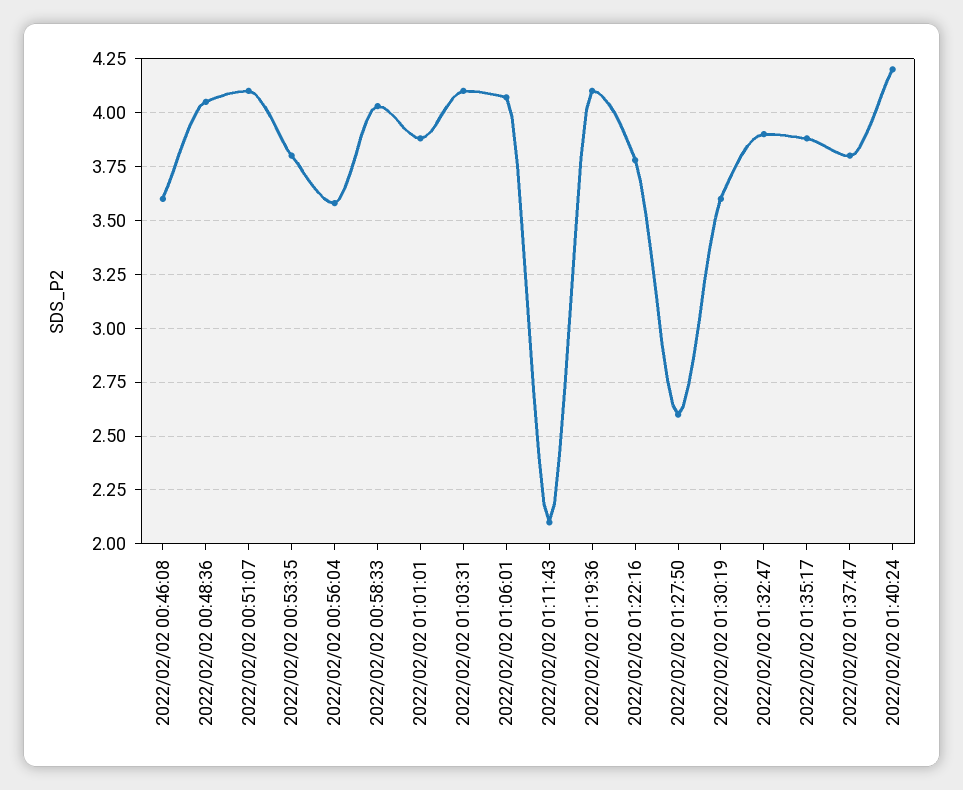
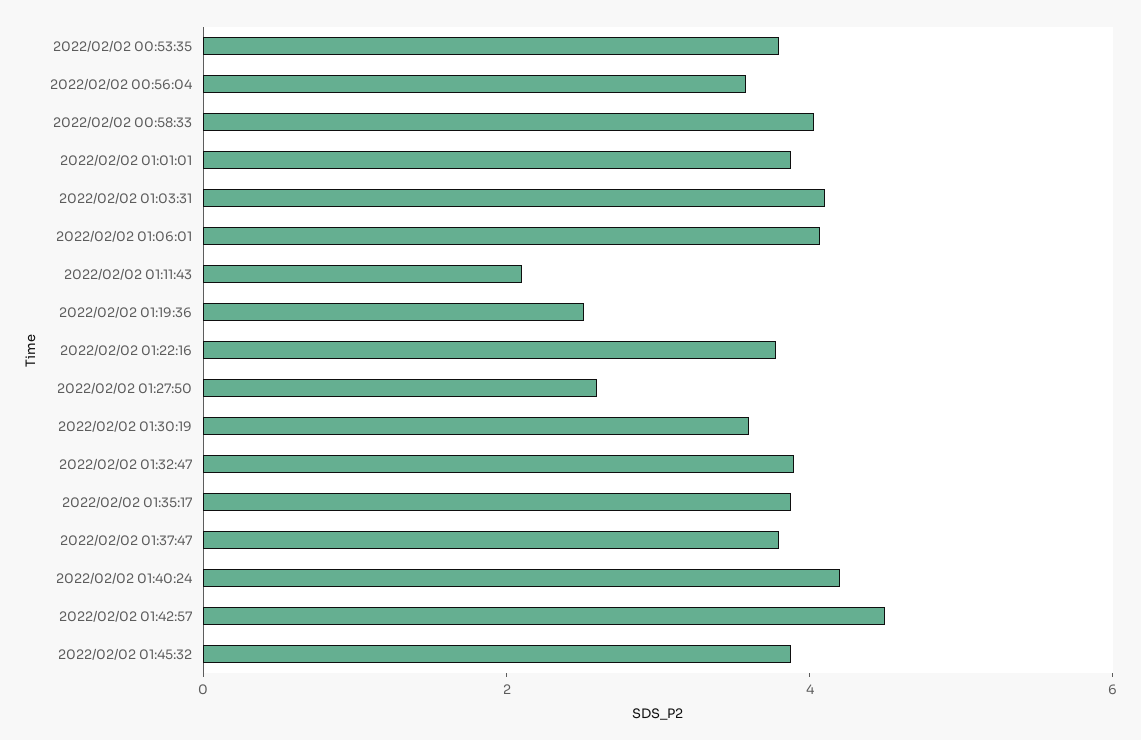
2022/02/02 00:46:08: 3.6 -> none
2022/02/02 00:48:36: 4.05 -> none
2022/02/02 00:51:07: 4.1 -> none
2022/02/02 01:19:36: 4.1 -> 2.5
2022/02/02 01:42:57: none -> 4.5
2022/02/02 01:45:32: none -> 4

